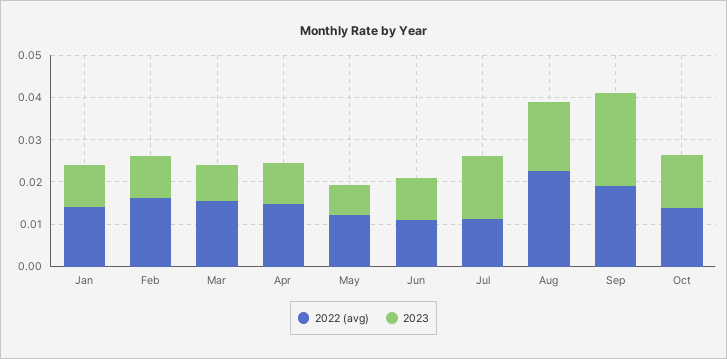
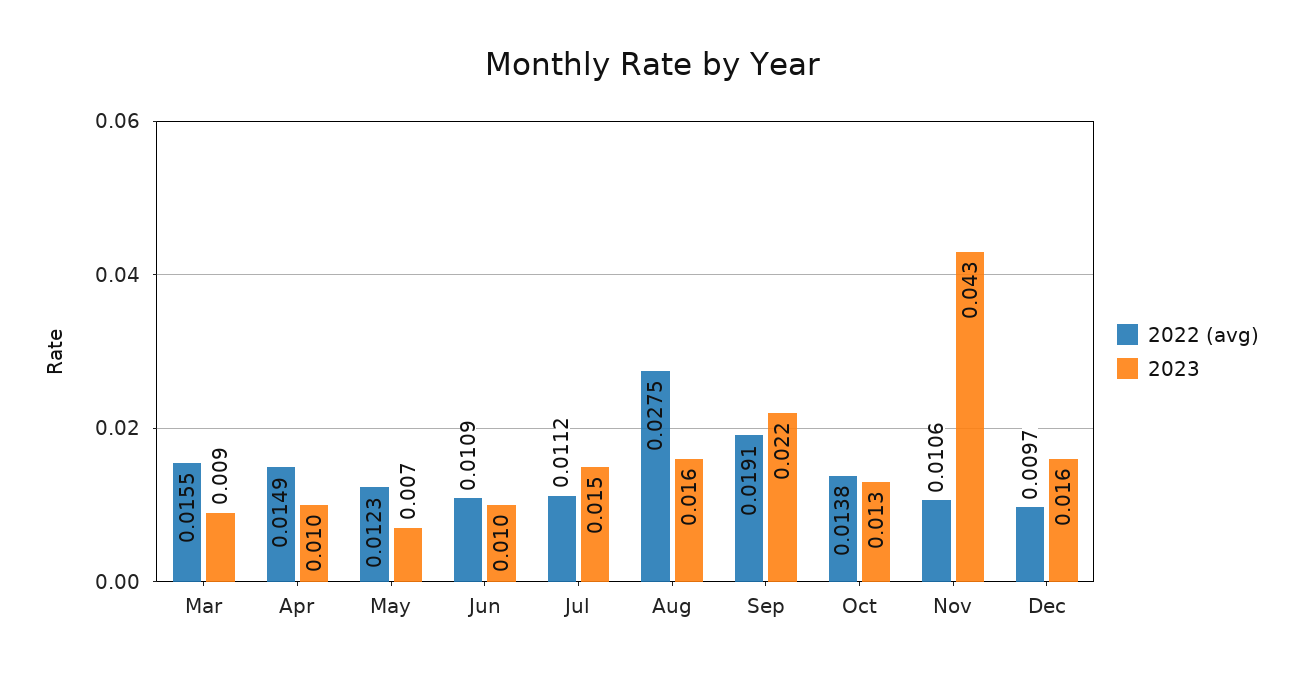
2022 (avg), Jan: 0.014 -> none
2023, Jan: 0.01 -> none
2022 (avg), Feb: 0.016 -> none
2023, Feb: 0.01 -> none
2022 (avg), Aug: 0.022 -> 0.0275
2022 (avg), Nov: none -> 0.0106
2023, Nov: none -> 0.043
2022 (avg), Dec: none -> 0.0097
2023, Dec: none -> 0.016

